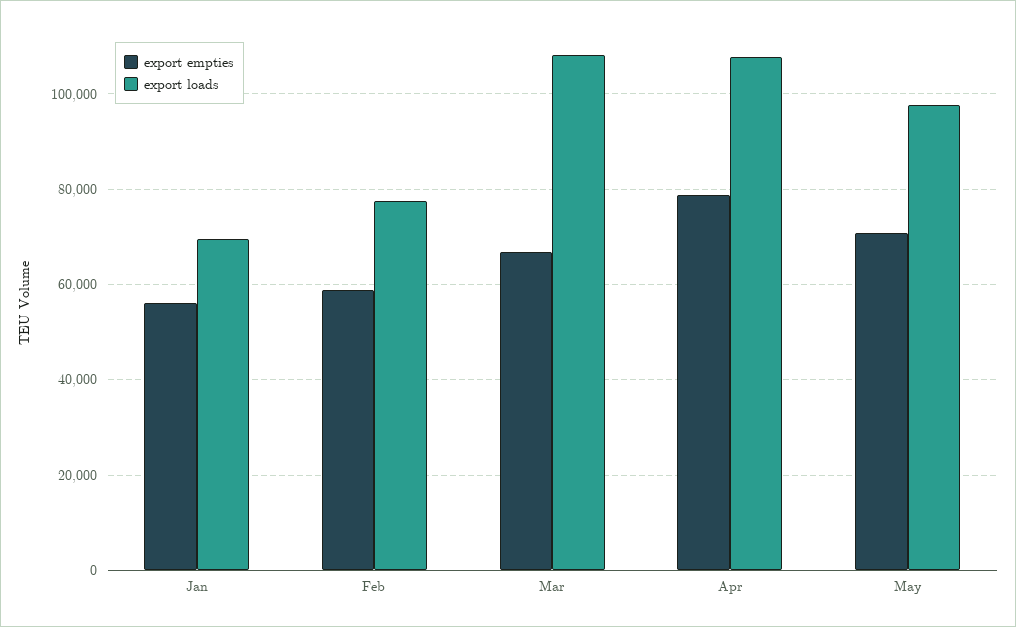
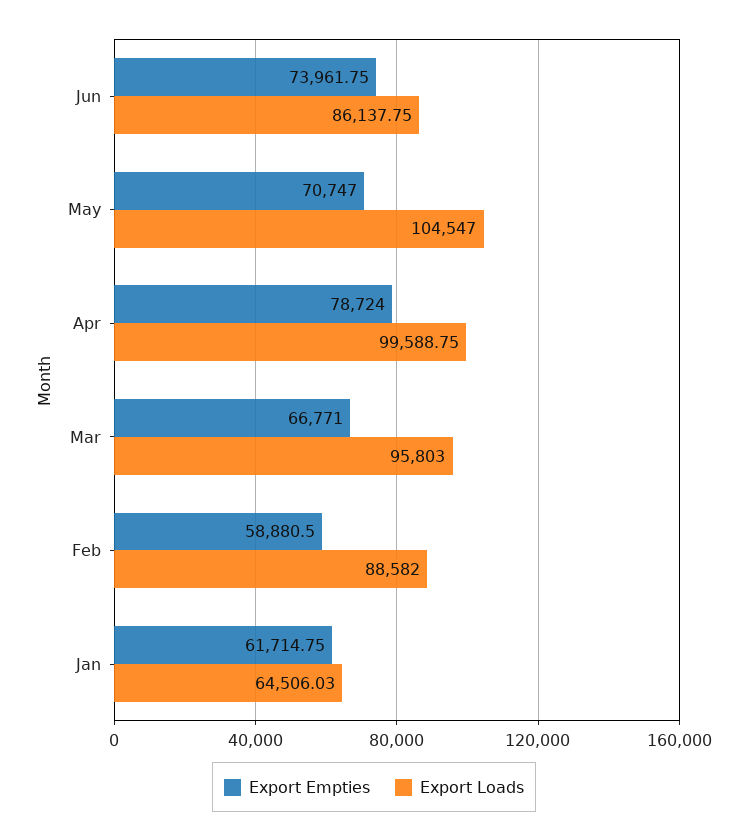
export empties, Jan: 56000 -> 61714.75
export loads, Jan: 70000 -> 64506.03
export loads, Feb: 78000 -> 88582
export loads, Mar: 108000 -> 95803
export loads, Apr: 108000 -> 99588.75
export loads, May: 98000 -> 104547
export empties, Jun: none -> 73961.75
export loads, Jun: none -> 86137.75

